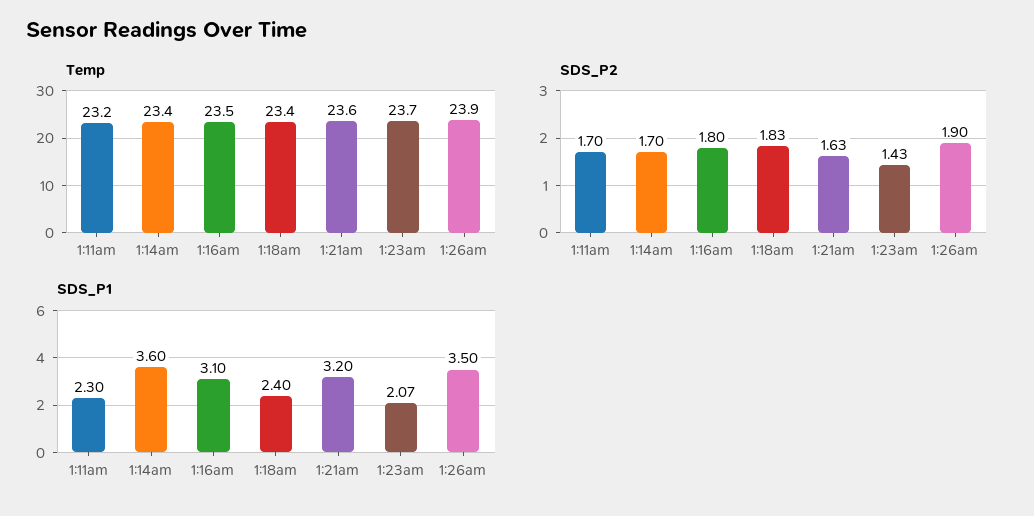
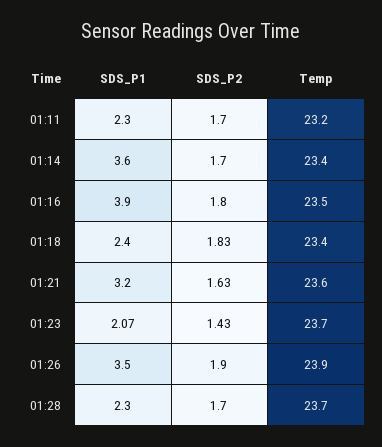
SDS_P1, 1:16am: 3.1 -> 3.9
SDS_P1, 01:28: none -> 2.3
SDS_P2, 01:28: none -> 1.7
Temp, 01:28: none -> 23.7

